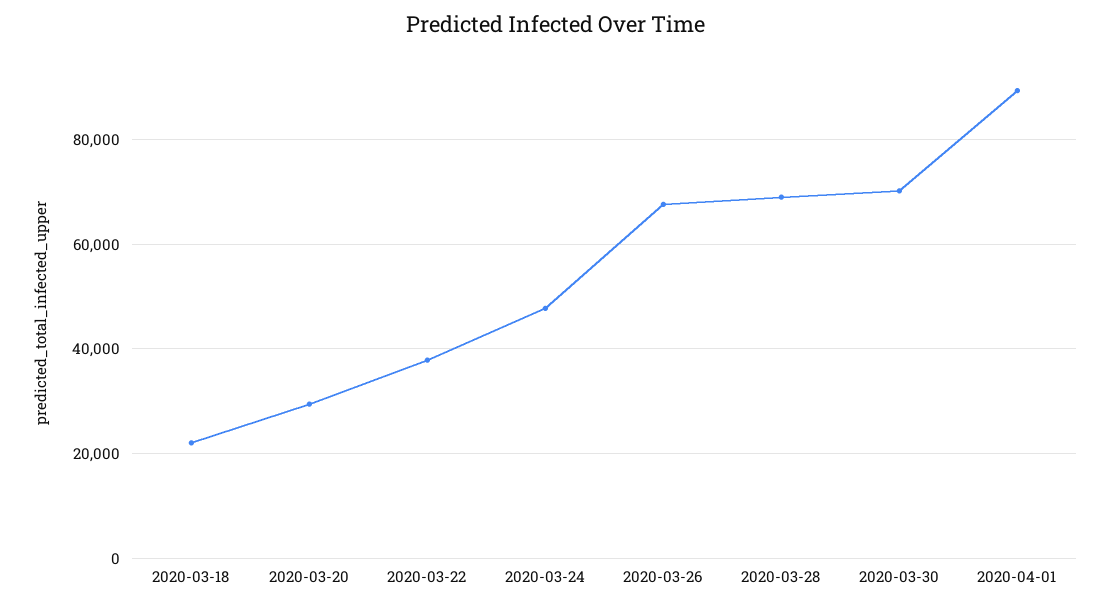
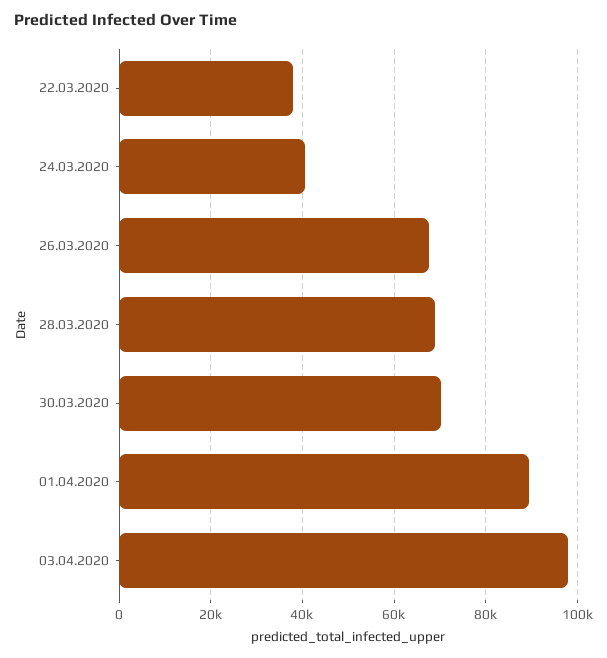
2020-03-18: 22000 -> none
2020-03-20: 30000 -> none
2020-03-24: 48000 -> 40000
03.04.2020: none -> 98000

